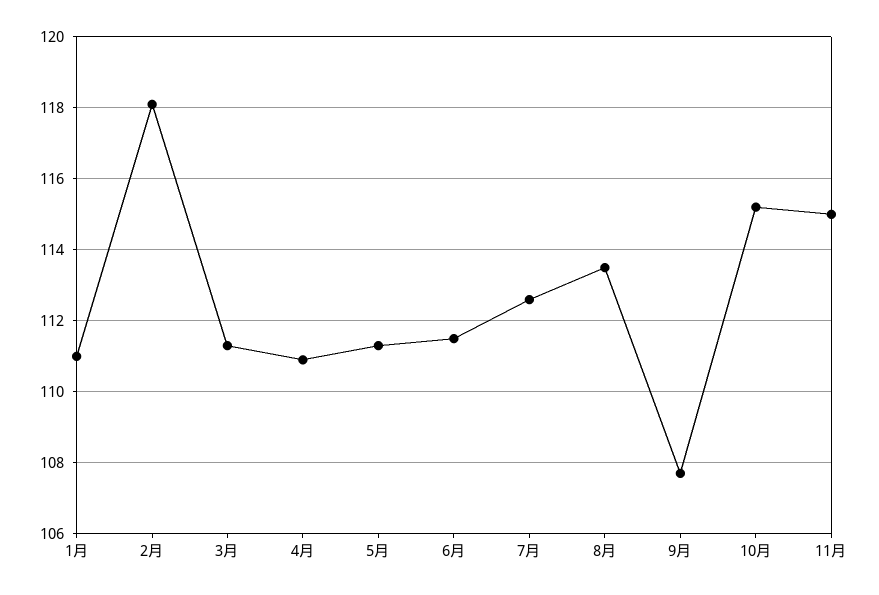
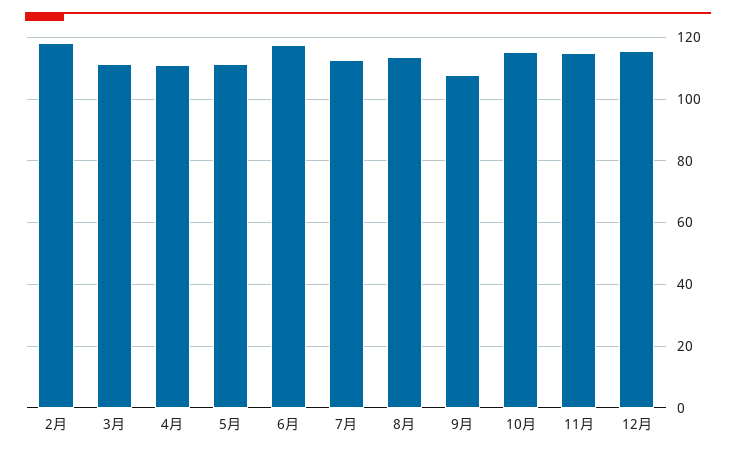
1月: 111 -> none
6月: 111.5 -> 118
12月: none -> 116

